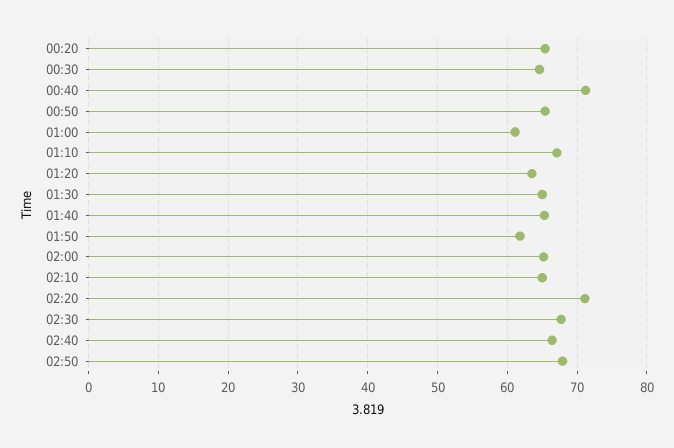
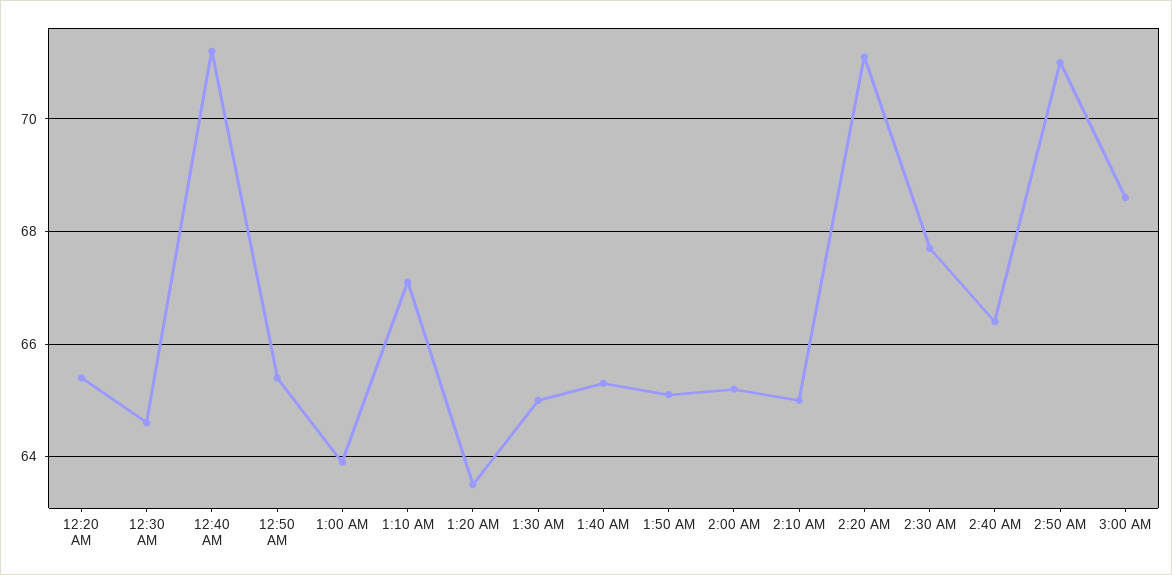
01:00: 61 -> 64
01:50: 62 -> 65
02:50: 68 -> 71
3:00 AM: none -> 68.5

